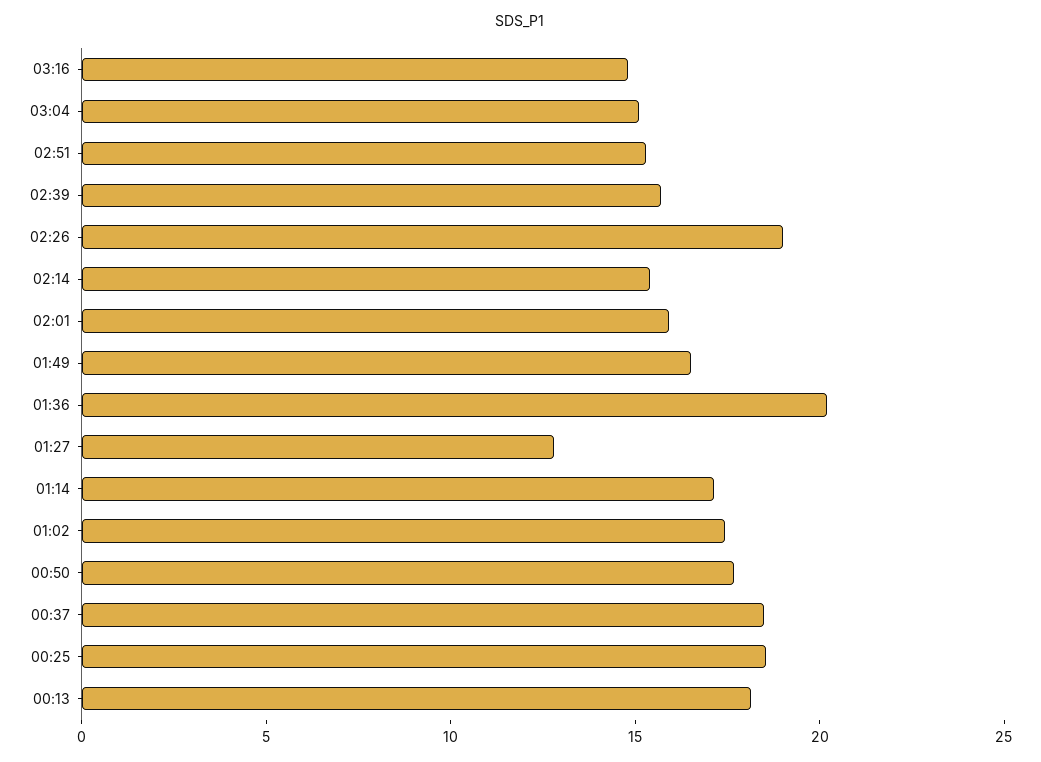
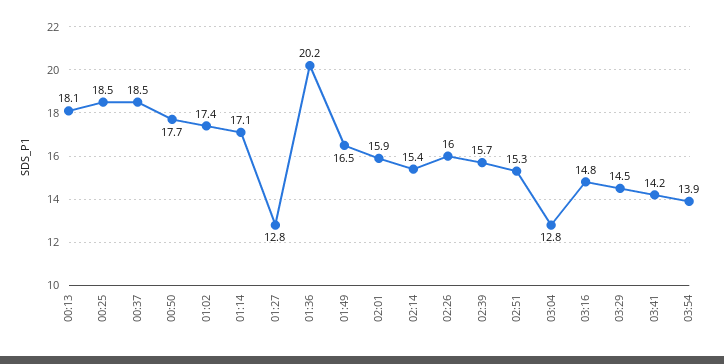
03:04: 15 -> 12.8
02:26: 19 -> 16
03:29: none -> 14.5
03:41: none -> 14.2
03:54: none -> 13.9

